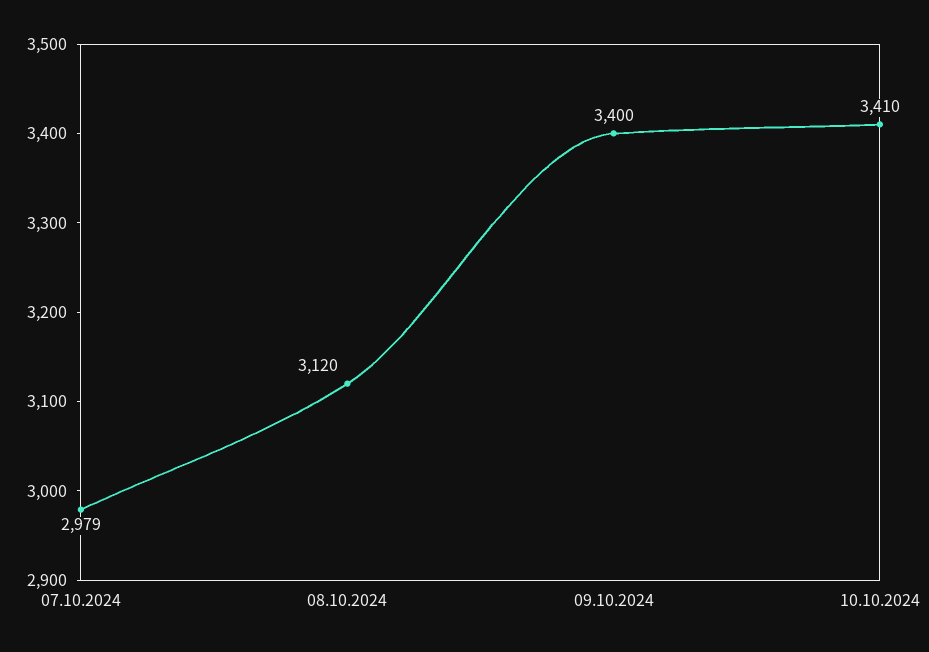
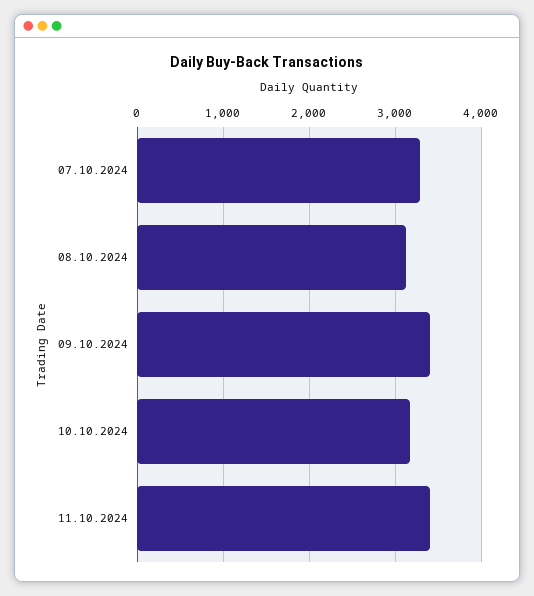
07.10.2024: 2979 -> 3300
10.10.2024: 3410 -> 3200
11.10.2024: none -> 3400

